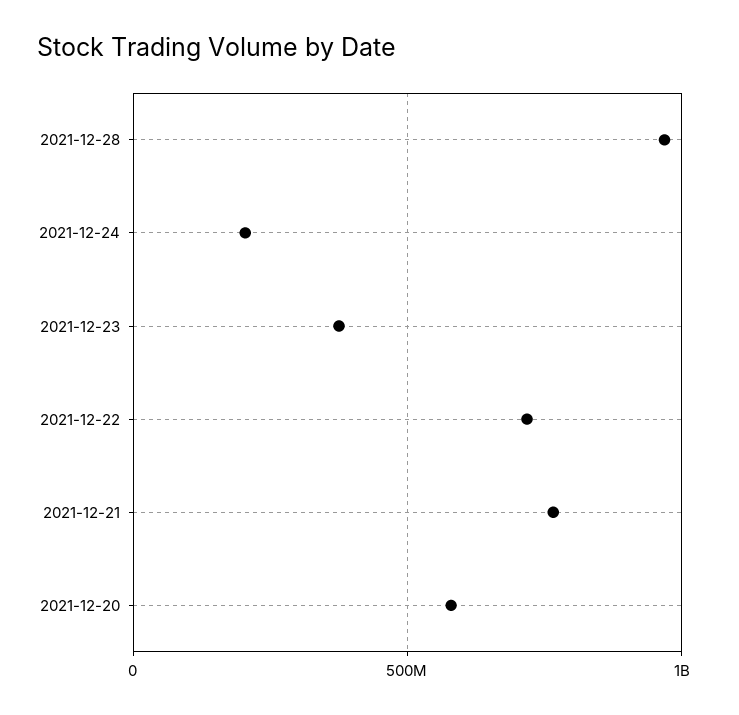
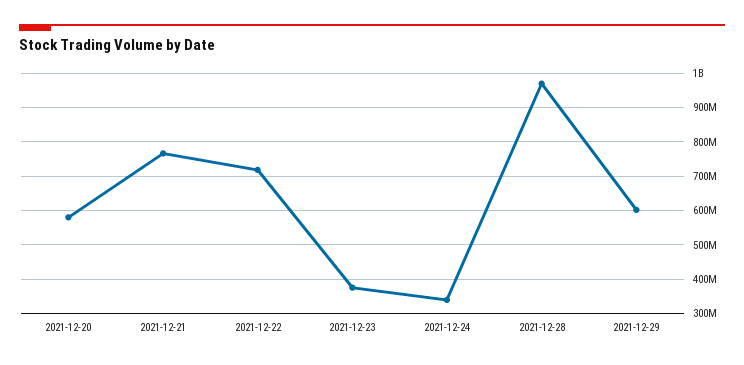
2021-12-24: 200000000 -> 340000000
2021-12-29: none -> 600000000

